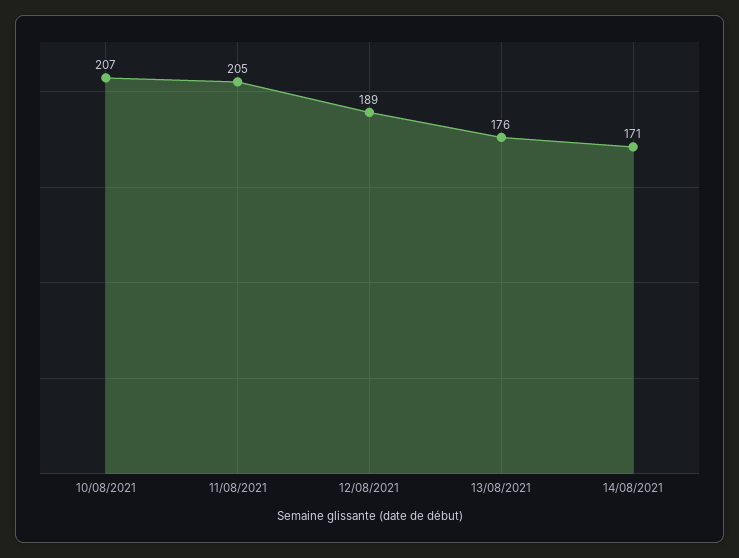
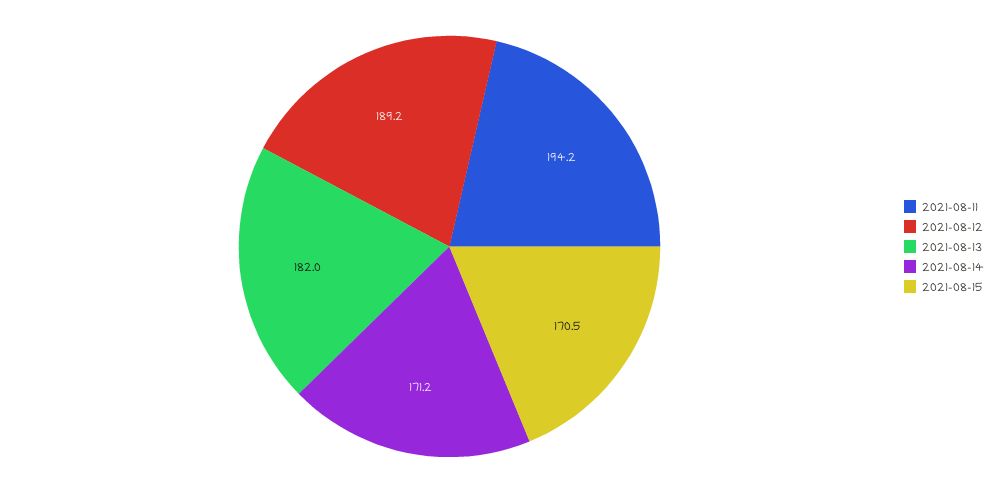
10/08/2021: 207 -> none
11/08/2021: 205 -> 194.2
13/08/2021: 176 -> 182
2021-08-15: none -> 170.5

